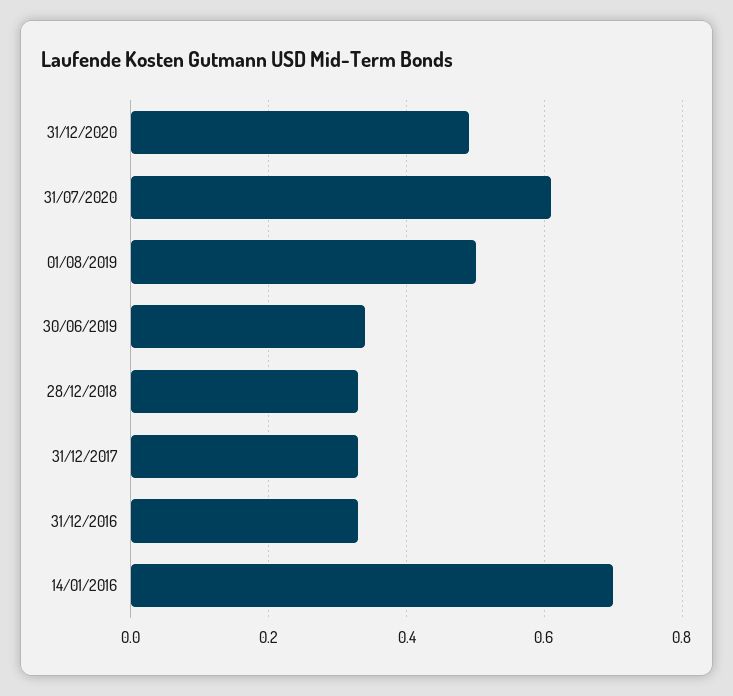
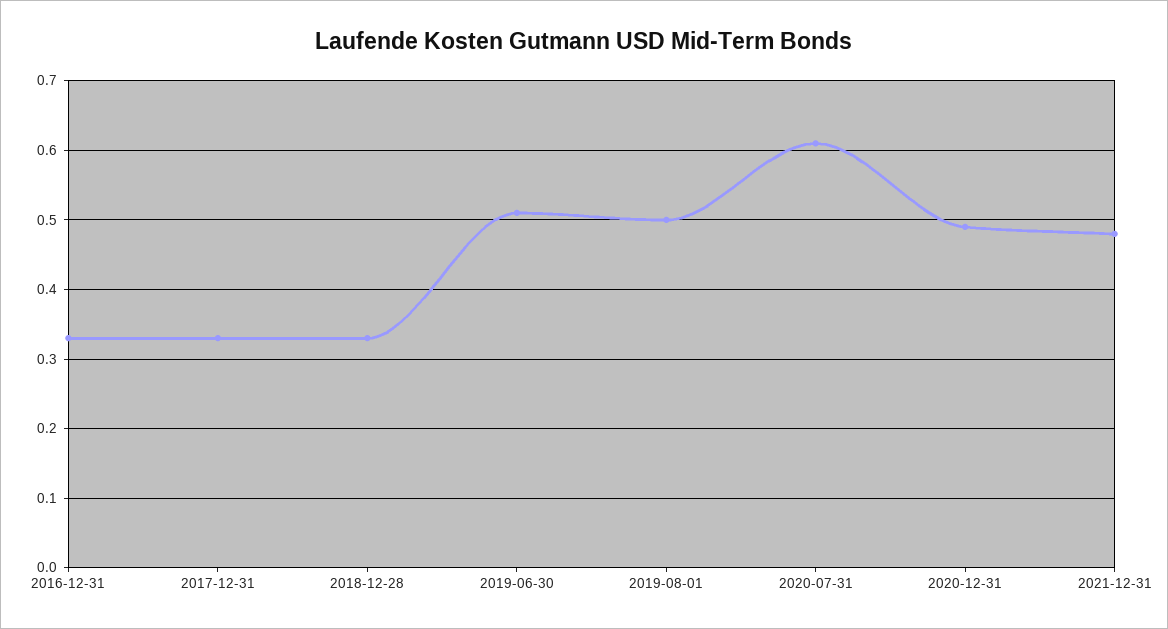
30/06/2019: 0.35 -> 0.51
14/01/2016: 0.7 -> none
2021-12-31: none -> 0.48

